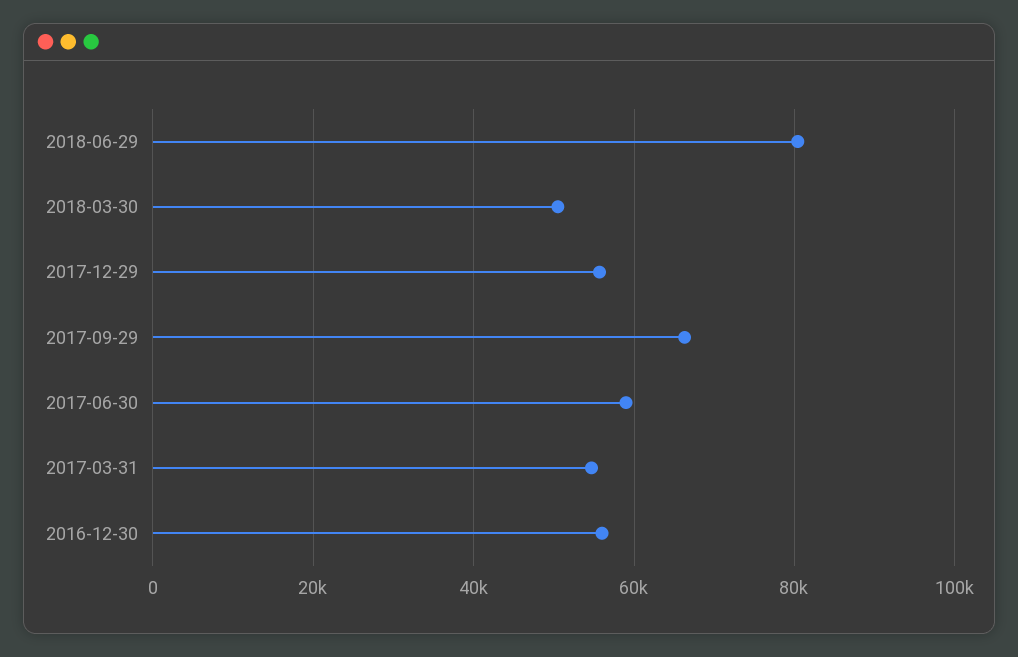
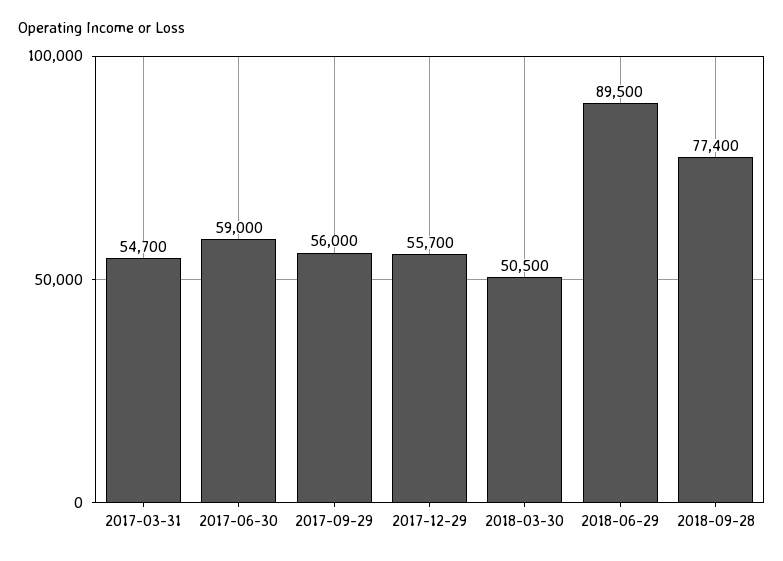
2018-06-29: 80000 -> 89500
2017-09-29: 66000 -> 56000
2016-12-30: 56000 -> none
2018-09-28: none -> 77400

